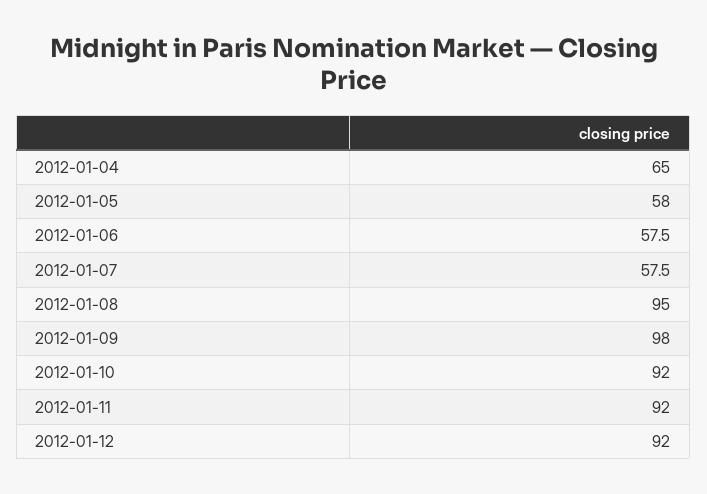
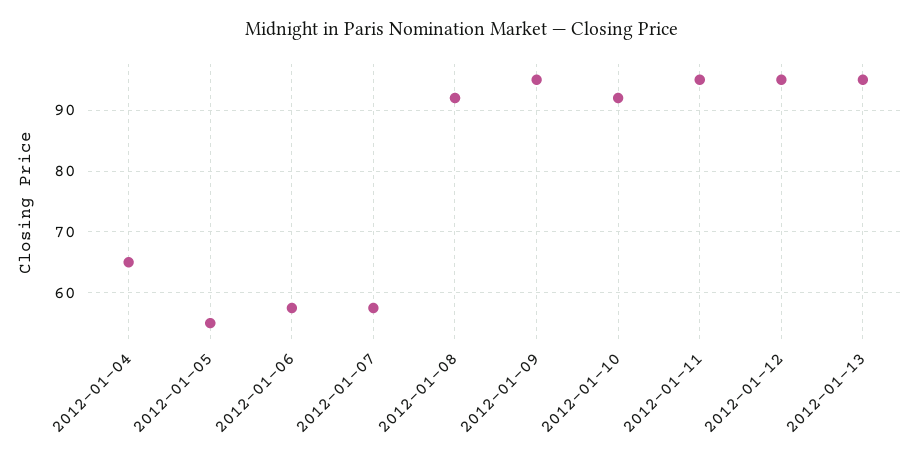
2012-01-05: 58 -> 55
2012-01-08: 95 -> 92
2012-01-09: 98 -> 95
2012-01-11: 92 -> 95
2012-01-12: 92 -> 95
2012-01-13: none -> 95

